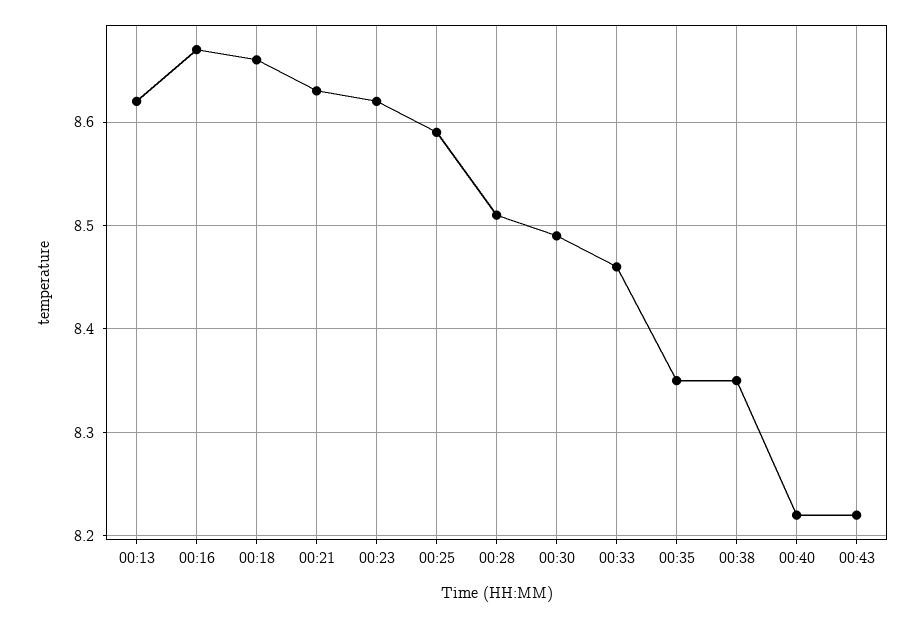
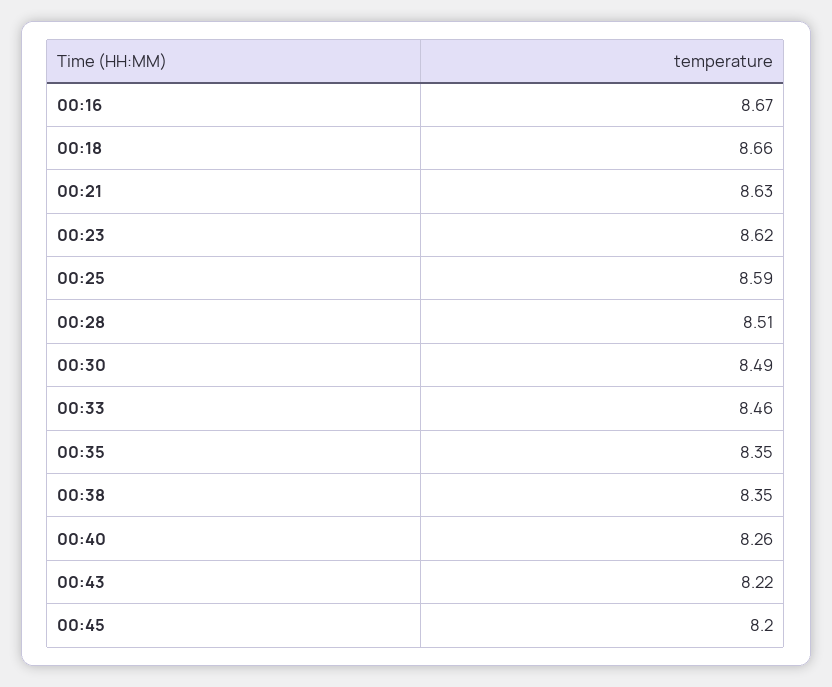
00:13: 8.62 -> none
00:40: 8.22 -> 8.26
00:45: none -> 8.2

